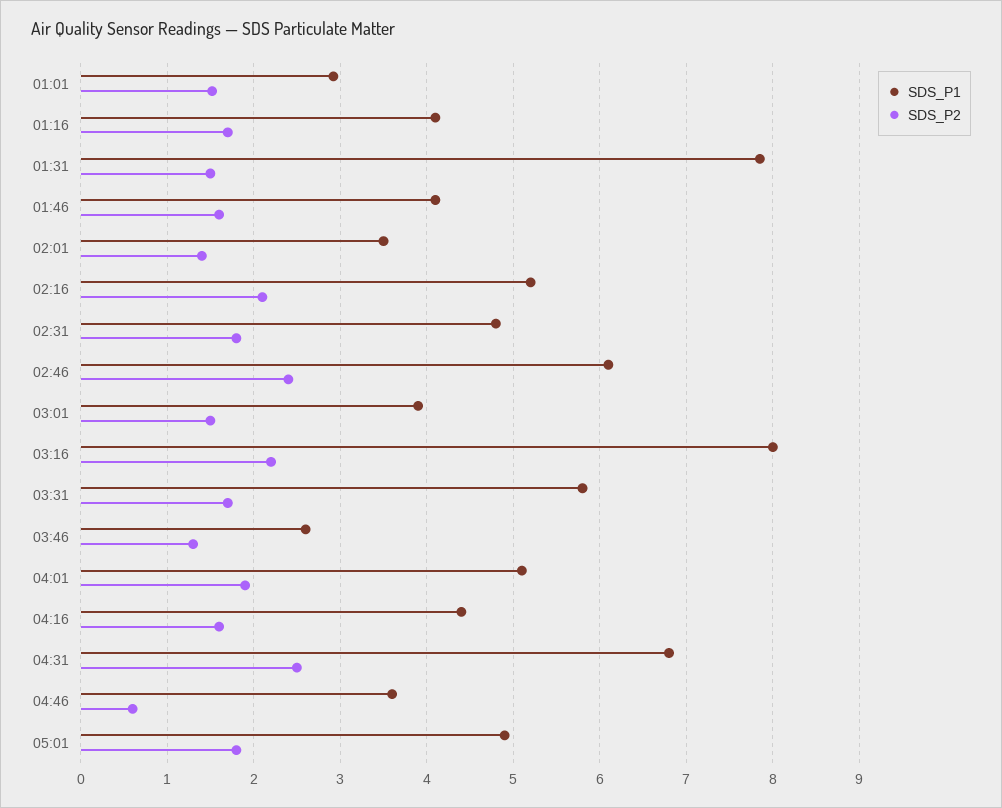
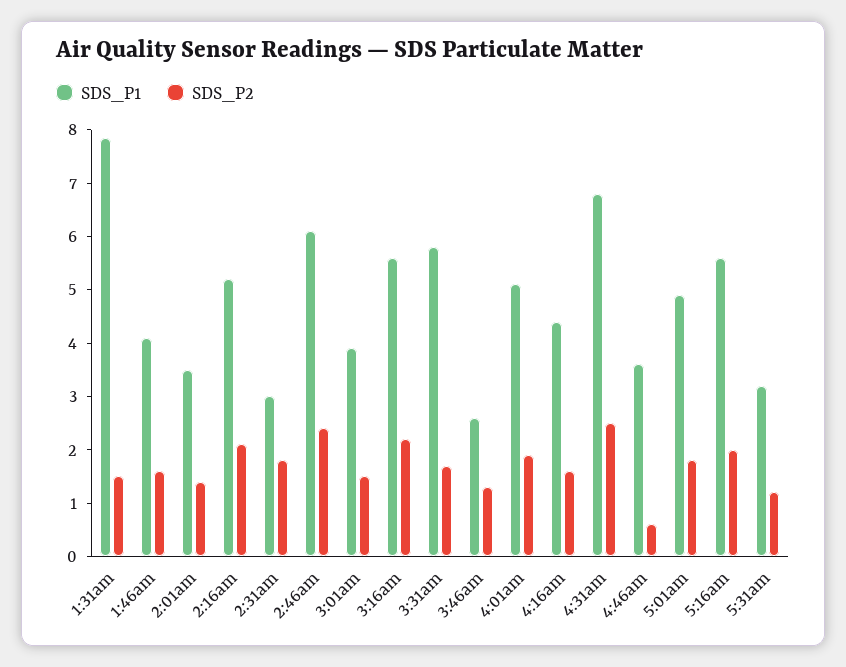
SDS_P1, 01:01: 2.9 -> none
SDS_P2, 01:01: 1.5 -> none
SDS_P1, 01:16: 4.1 -> none
SDS_P2, 01:16: 1.7 -> none
SDS_P1, 02:31: 4.8 -> 3
SDS_P1, 03:16: 8 -> 5.6
SDS_P1, 5:16am: none -> 5.6
SDS_P2, 5:16am: none -> 2
SDS_P1, 5:31am: none -> 3.2
SDS_P2, 5:31am: none -> 1.2

